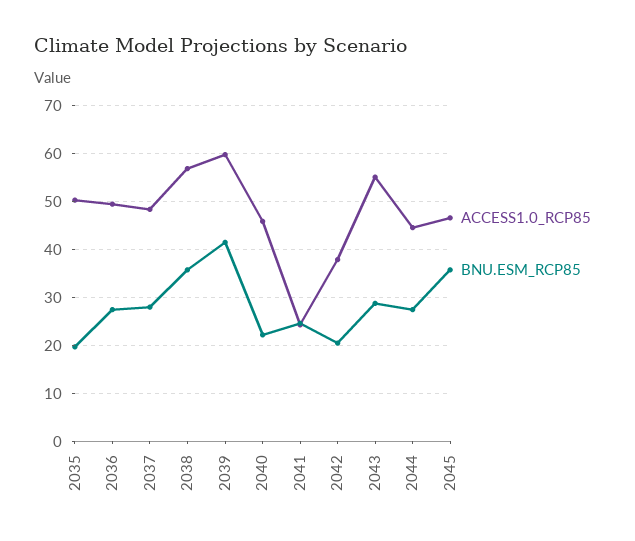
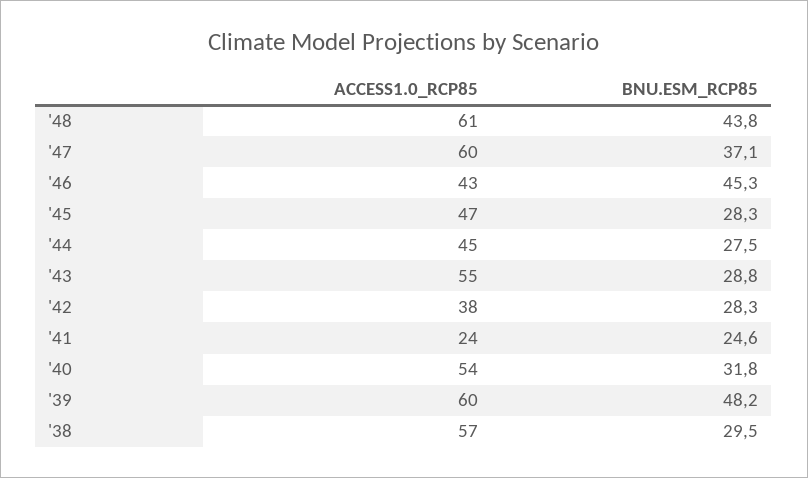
ACCESS1.0_RCP85, 2035: 50 -> none
BNU.ESM_RCP85, 2035: 20 -> none
ACCESS1.0_RCP85, 2036: 50 -> none
BNU.ESM_RCP85, 2036: 28 -> none
ACCESS1.0_RCP85, 2037: 48 -> none
BNU.ESM_RCP85, 2037: 28 -> none
BNU.ESM_RCP85, 2038: 36 -> 29.5
BNU.ESM_RCP85, 2039: 42 -> 48.2
ACCESS1.0_RCP85, 2040: 46 -> 54
BNU.ESM_RCP85, 2040: 22 -> 31.8
BNU.ESM_RCP85, 2042: 20 -> 28.3
BNU.ESM_RCP85, 2045: 36 -> 28.3
ACCESS1.0_RCP85, '48: none -> 61
BNU.ESM_RCP85, '48: none -> 43.8
ACCESS1.0_RCP85, '47: none -> 60
BNU.ESM_RCP85, '47: none -> 37.1
ACCESS1.0_RCP85, '46: none -> 43
BNU.ESM_RCP85, '46: none -> 45.3

